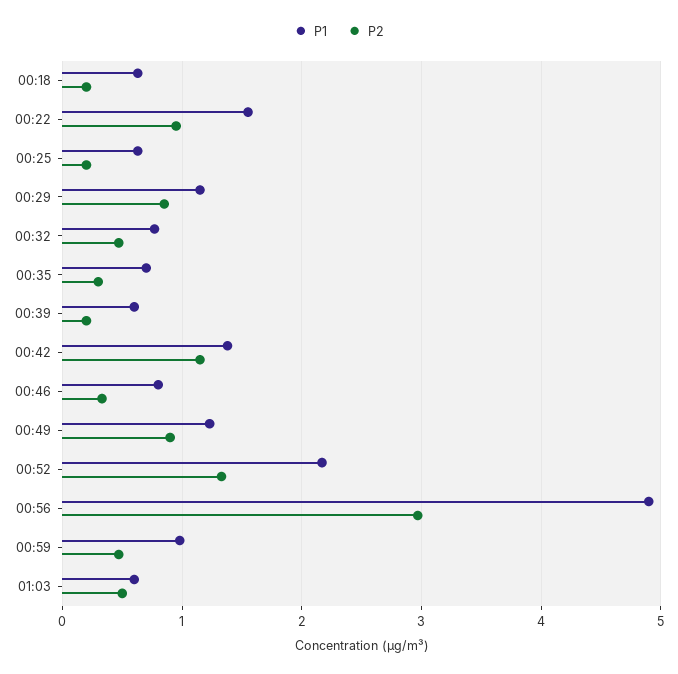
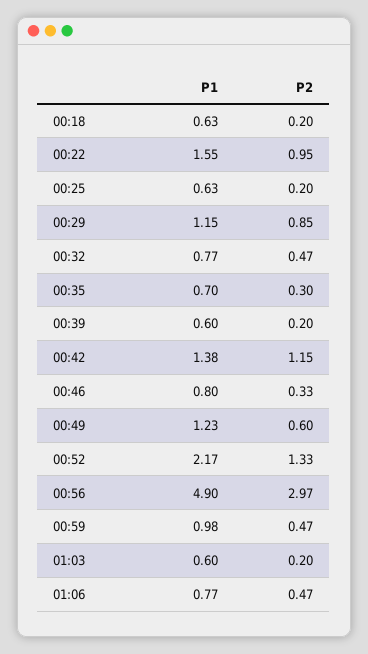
P2, 00:49: 0.9 -> 0.6
P2, 01:03: 0.5 -> 0.2
P1, 01:06: none -> 0.77
P2, 01:06: none -> 0.47

